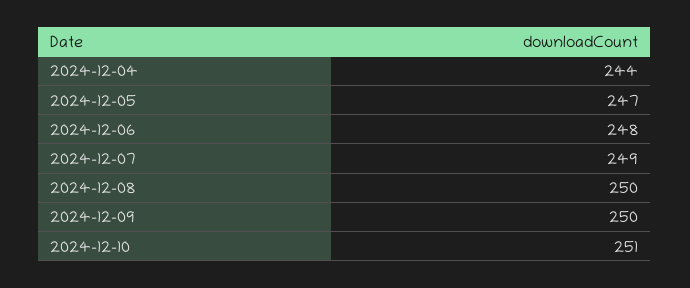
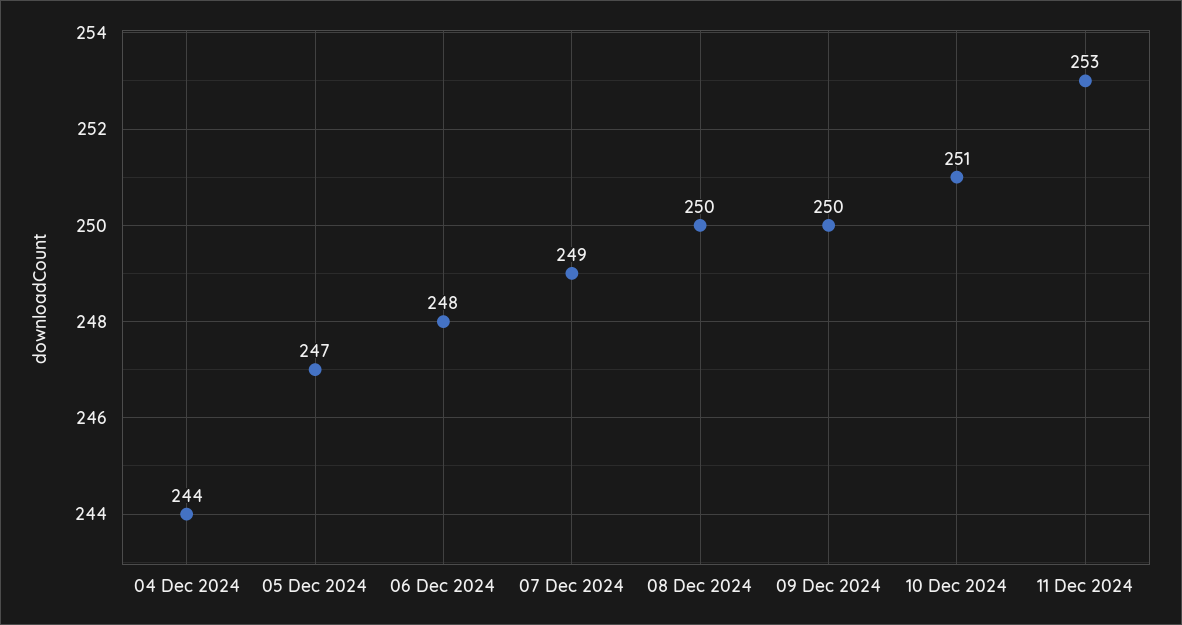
11 Dec 2024: none -> 253

